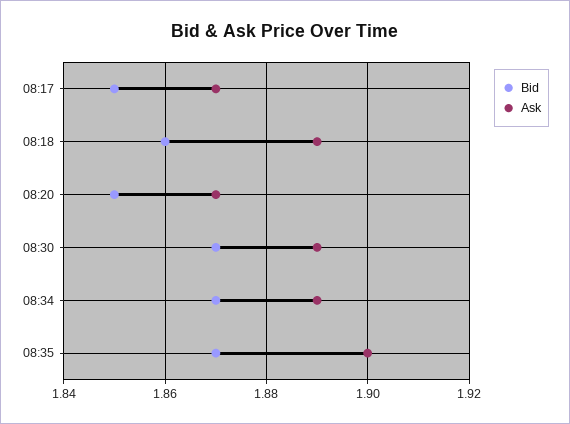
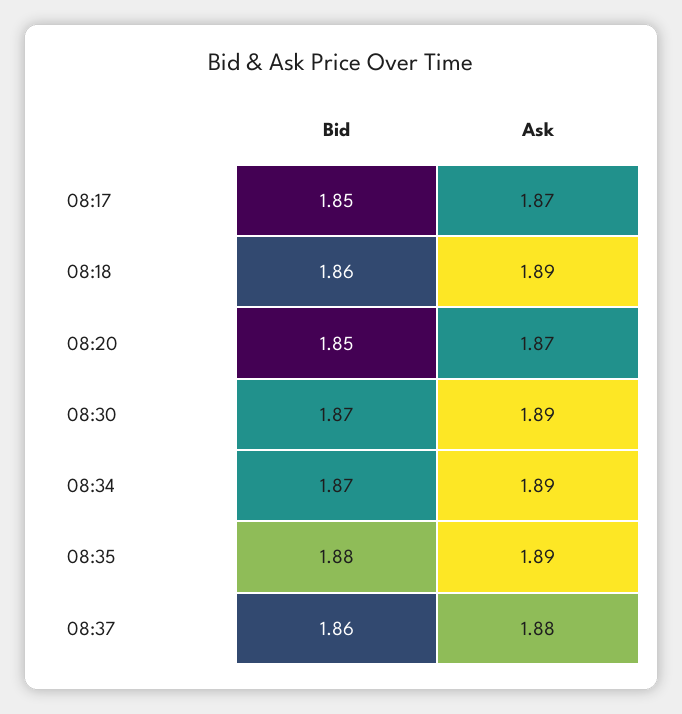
Bid, 08:35: 1.87 -> 1.88
Ask, 08:35: 1.9 -> 1.89
Bid, 08:37: none -> 1.86
Ask, 08:37: none -> 1.88

